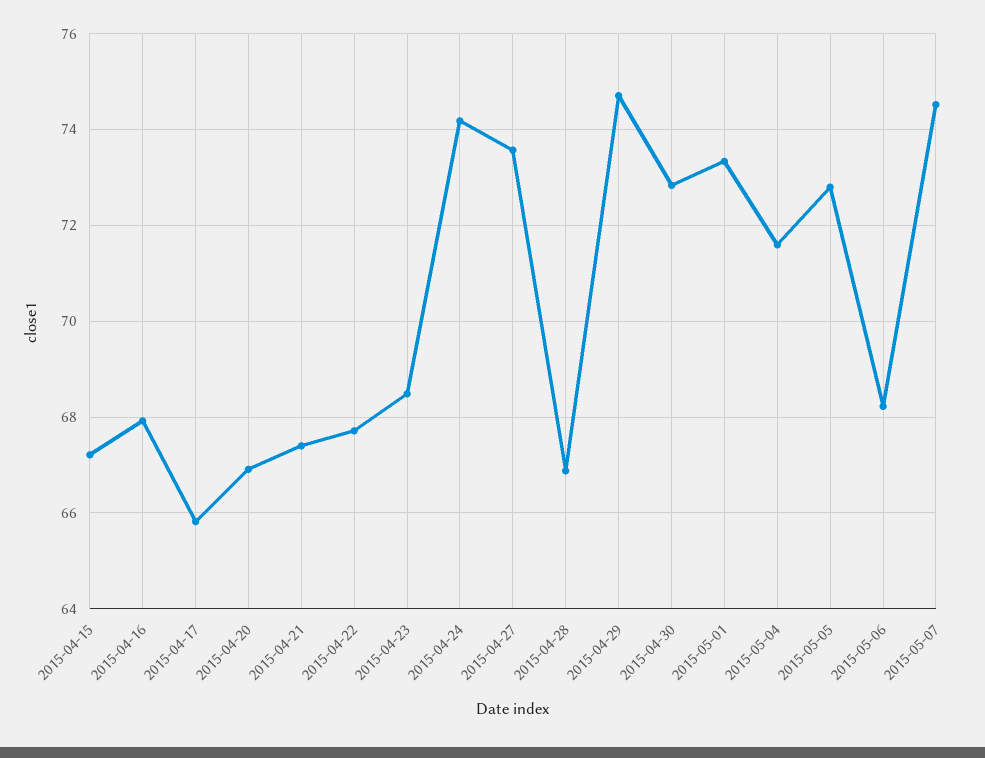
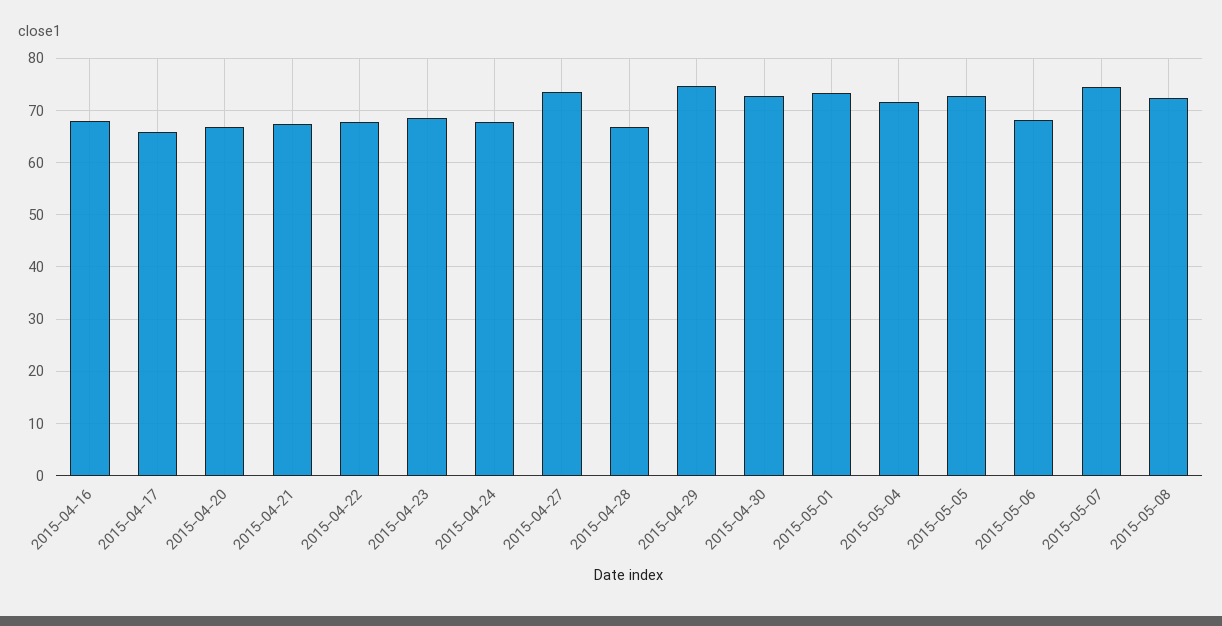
2015-04-15: 67.2 -> none
2015-04-24: 74.2 -> 68
2015-05-08: none -> 72

